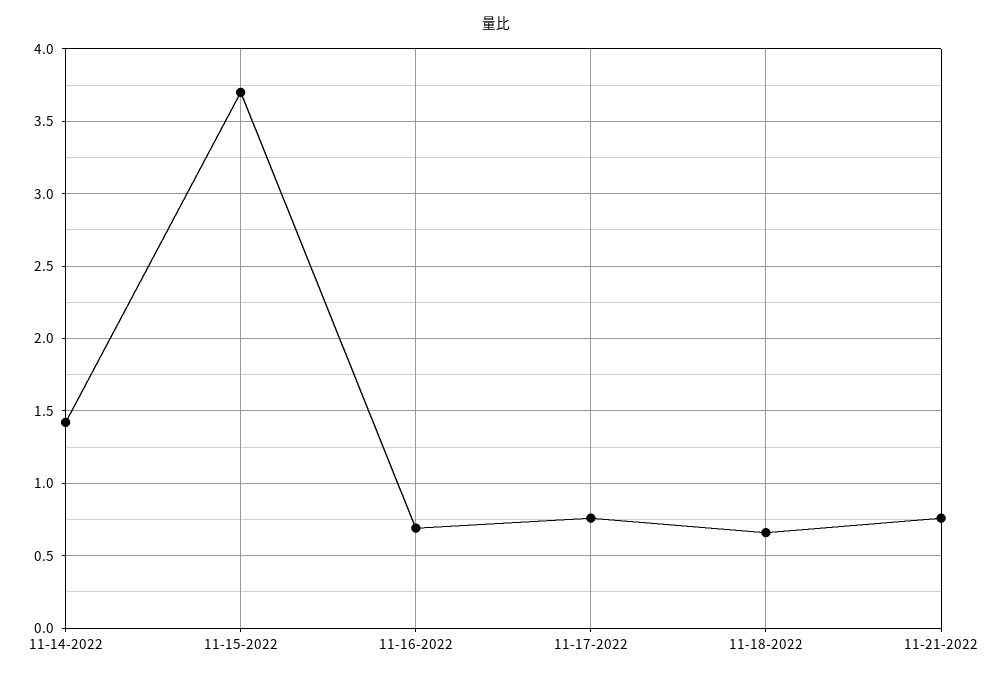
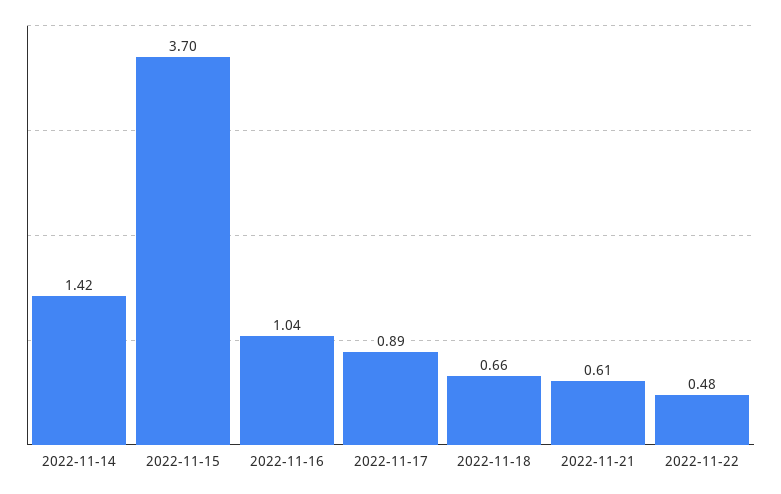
11-16-2022: 0.7 -> 1.04
11-17-2022: 0.75 -> 0.89
11-21-2022: 0.75 -> 0.61
2022-11-22: none -> 0.48

